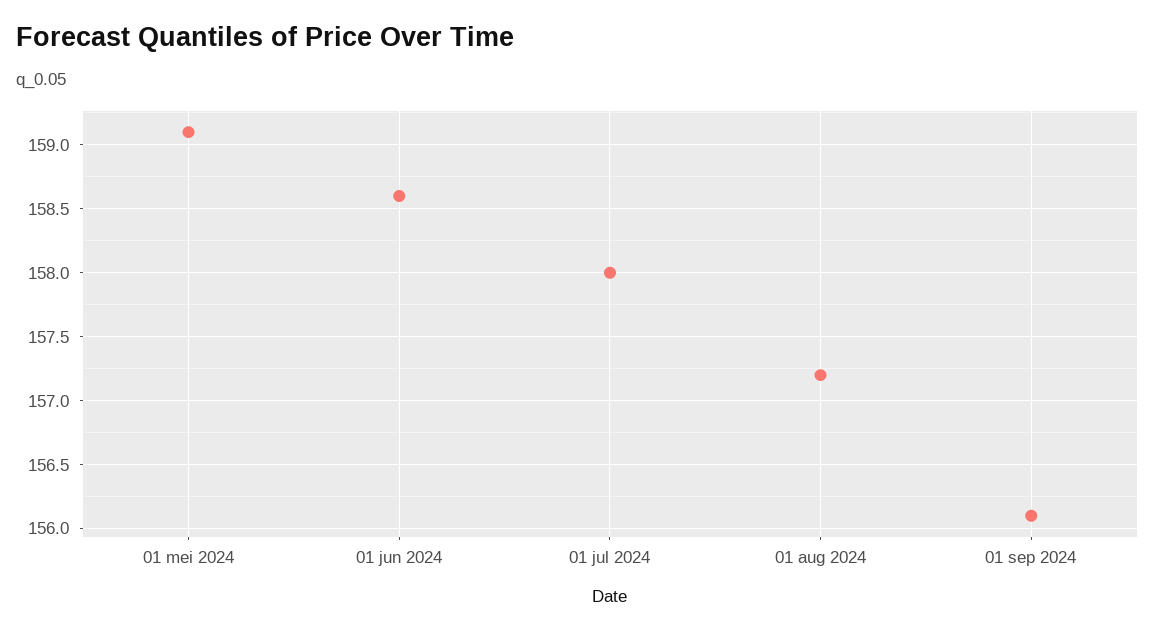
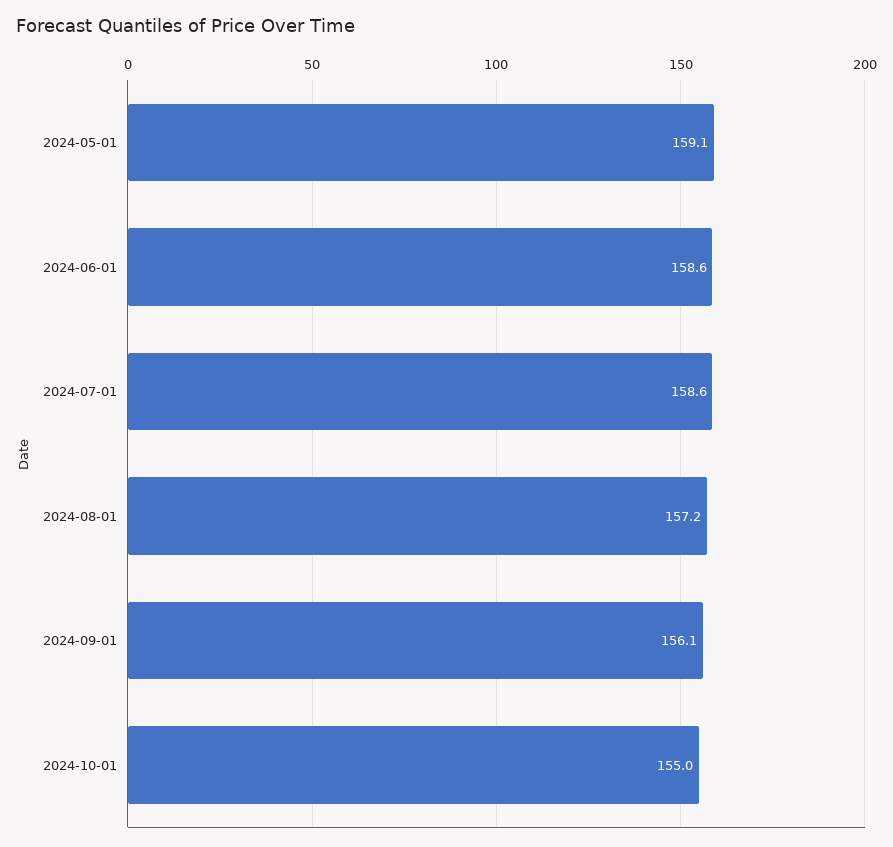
01 jul 2024: 158 -> 158.6
2024-10-01: none -> 155

